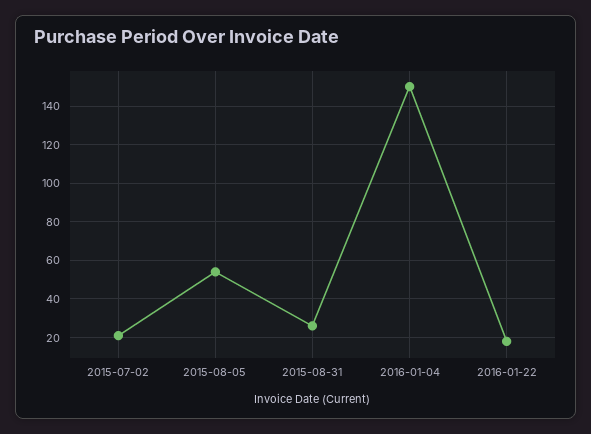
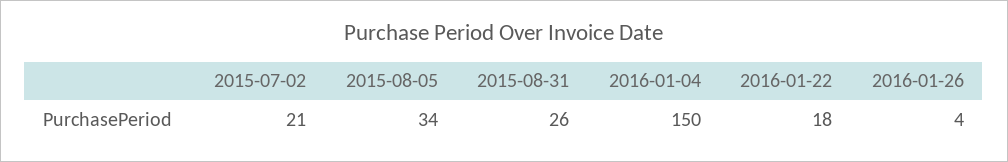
2015-08-05: 55 -> 34
2016-01-26: none -> 4

